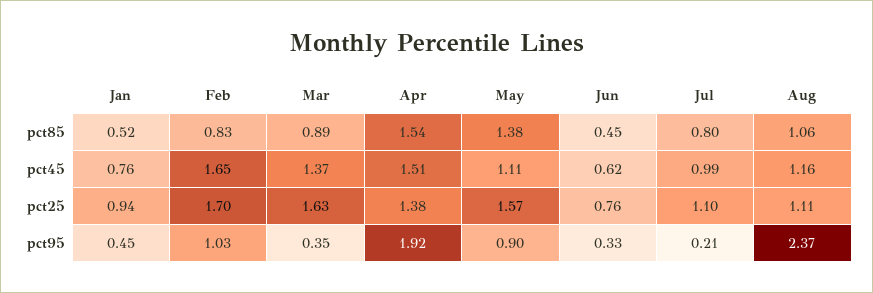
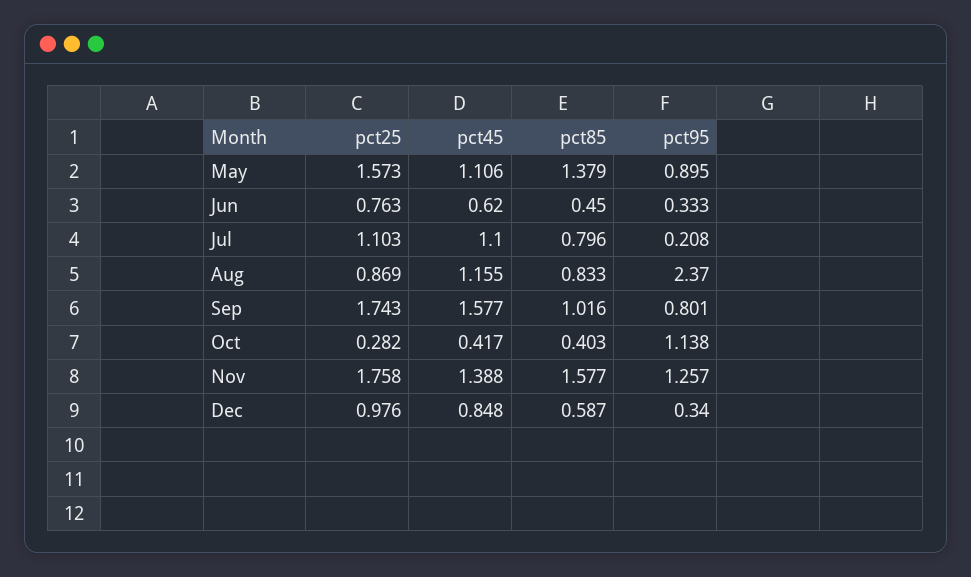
Jan, pct85: 0.52 -> none
Feb, pct85: 0.83 -> none
Mar, pct85: 0.89 -> none
Apr, pct85: 1.54 -> none
Aug, pct85: 1.06 -> 0.833
Jan, pct45: 0.76 -> none
Feb, pct45: 1.65 -> none
Mar, pct45: 1.37 -> none
Apr, pct45: 1.51 -> none
Jul, pct45: 0.99 -> 1.1
Jan, pct25: 0.94 -> none
Feb, pct25: 1.7 -> none
Mar, pct25: 1.63 -> none
Apr, pct25: 1.38 -> none
Aug, pct25: 1.11 -> 0.869
Jan, pct95: 0.45 -> none
Feb, pct95: 1.03 -> none
Mar, pct95: 0.35 -> none
Apr, pct95: 1.92 -> none
Sep, pct25: none -> 1.743
Sep, pct45: none -> 1.577
Sep, pct85: none -> 1.016
Sep, pct95: none -> 0.801
Oct, pct25: none -> 0.282
Oct, pct45: none -> 0.417
Oct, pct85: none -> 0.403
Oct, pct95: none -> 1.138
Nov, pct25: none -> 1.758
Nov, pct45: none -> 1.388
Nov, pct85: none -> 1.577
Nov, pct95: none -> 1.257
Dec, pct25: none -> 0.976
Dec, pct45: none -> 0.848
Dec, pct85: none -> 0.587
Dec, pct95: none -> 0.34

